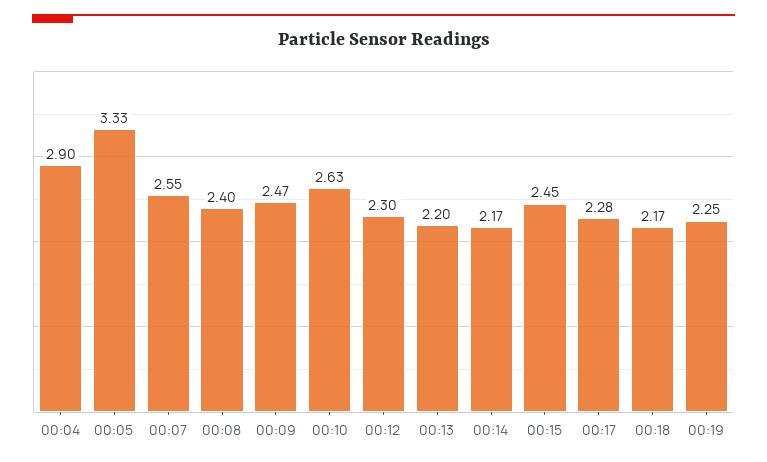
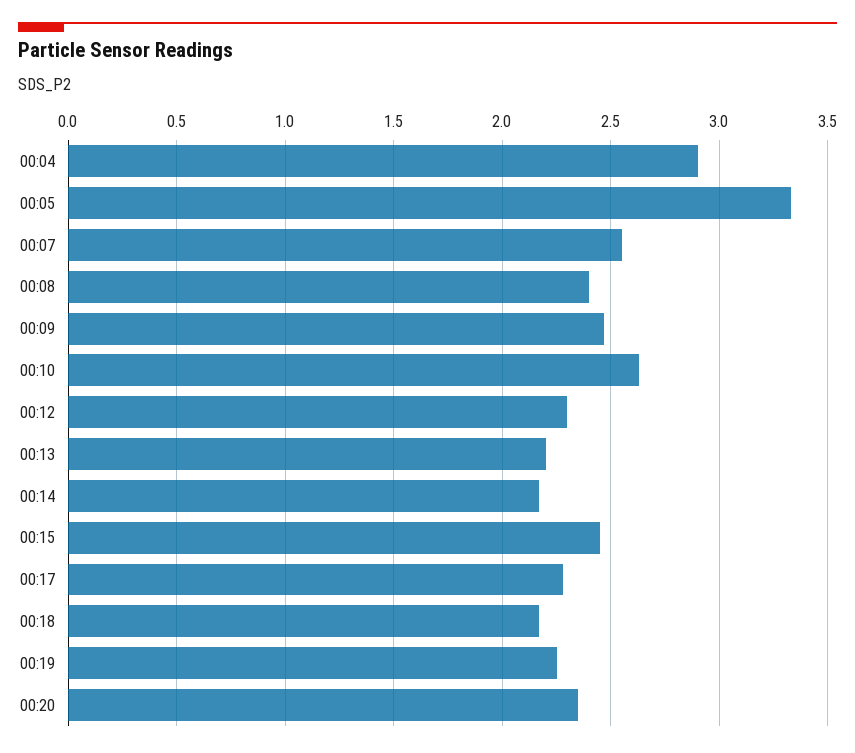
00:20: none -> 2.35

